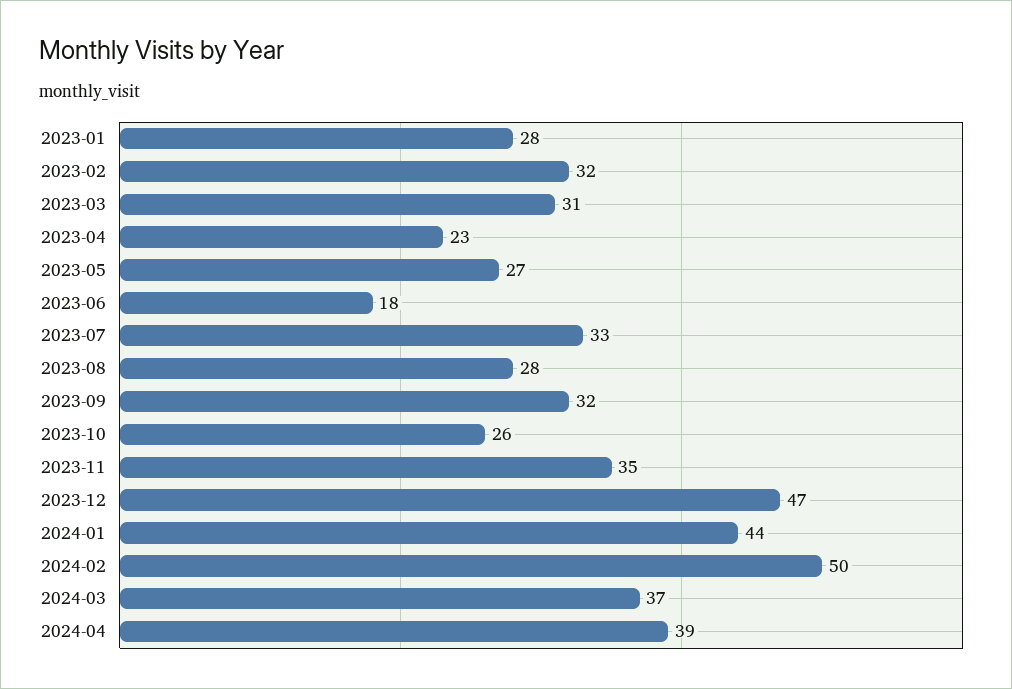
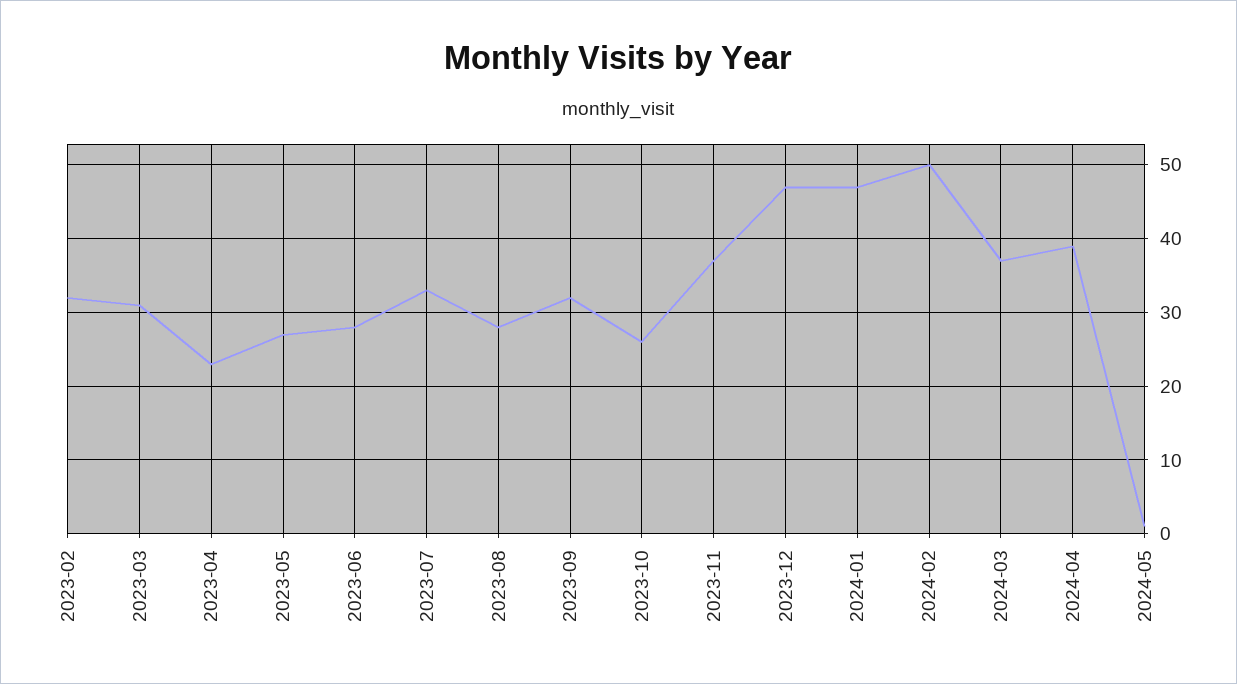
2023-01: 28 -> none
2023-06: 18 -> 28
2023-11: 35 -> 37
2024-01: 44 -> 47
2024-05: none -> 1

